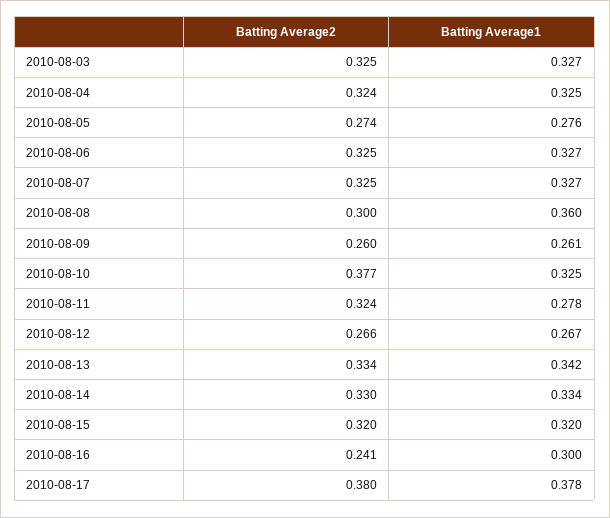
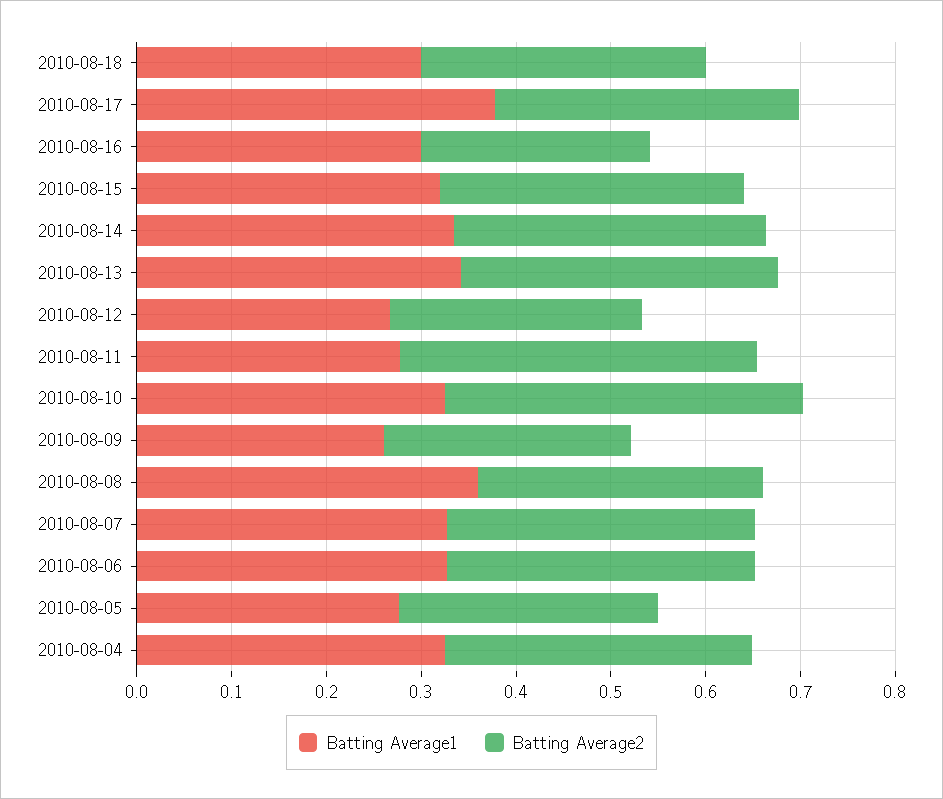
Batting Average2, 2010-08-03: 0.325 -> none
Batting Average1, 2010-08-03: 0.327 -> none
Batting Average2, 2010-08-11: 0.324 -> 0.38
Batting Average2, 2010-08-17: 0.38 -> 0.32
Batting Average1, 2010-08-18: none -> 0.3
Batting Average2, 2010-08-18: none -> 0.3

